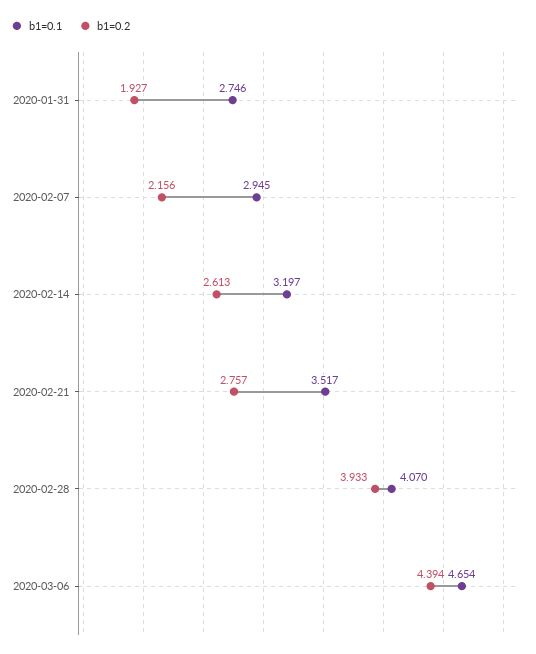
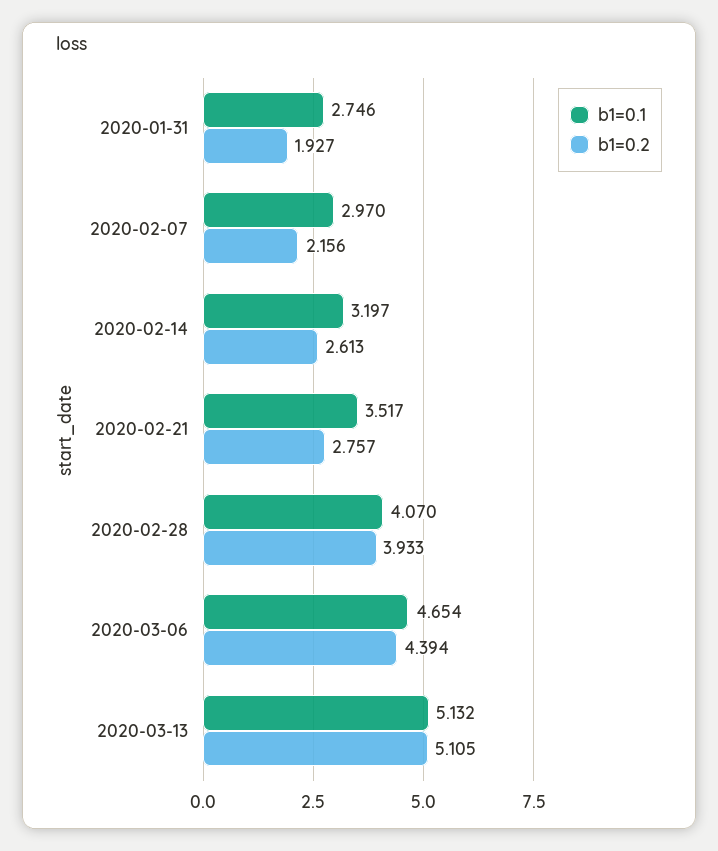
b1=0.1, 2020-02-07: 2.945 -> 2.97
b1=0.1, 2020-03-13: none -> 5.132
b1=0.2, 2020-03-13: none -> 5.105

